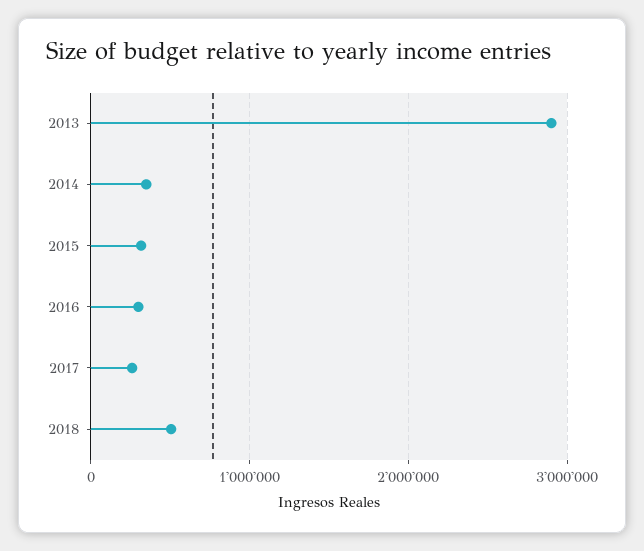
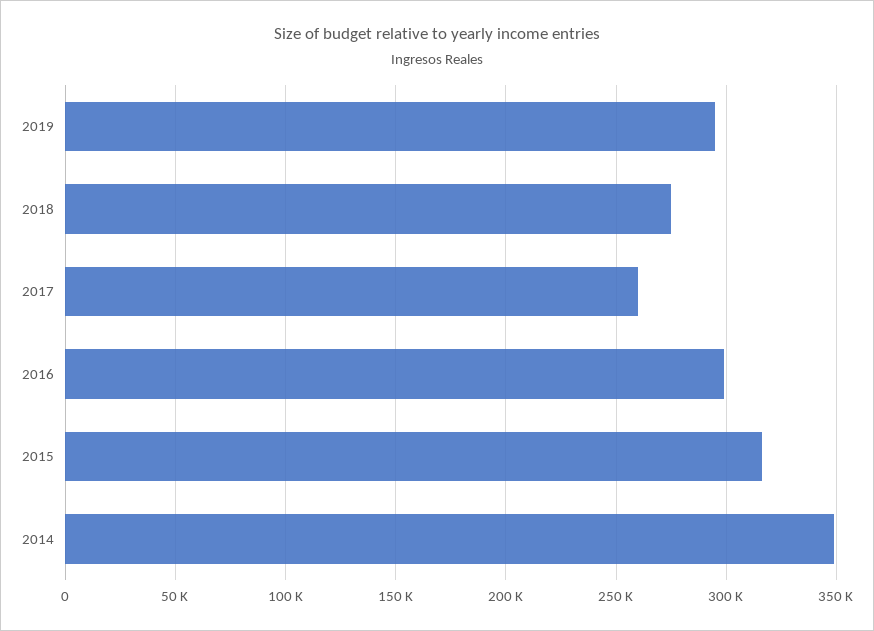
2013: 2900000 -> none
2018: 500000 -> 275000
2019: none -> 295000

